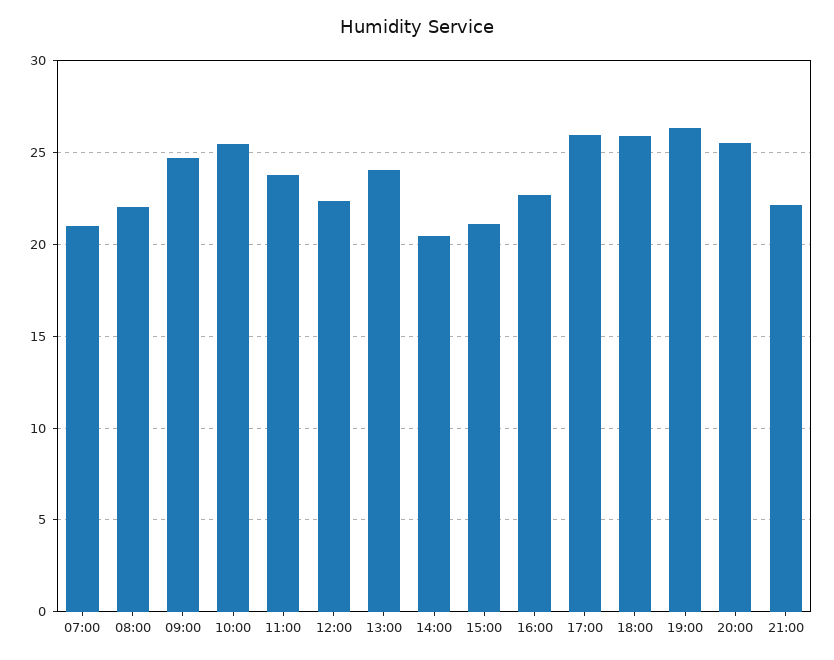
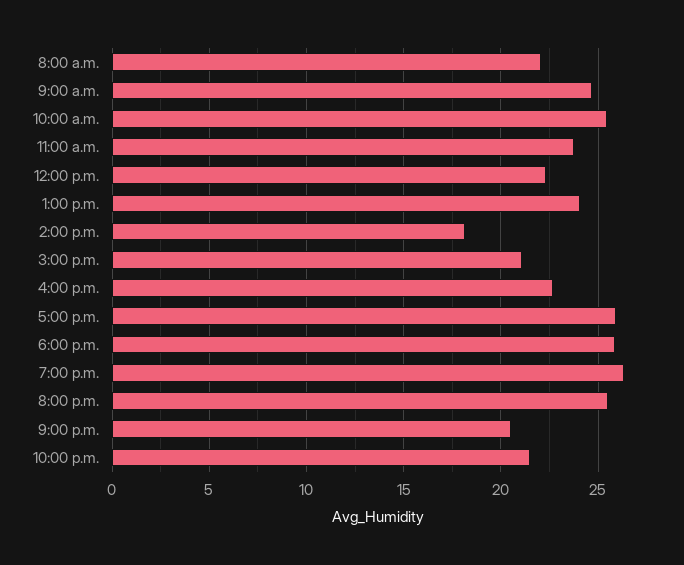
07:00: 21 -> none
14:00: 20.5 -> 18
21:00: 22 -> 20.5
10:00 p.m.: none -> 21.5

